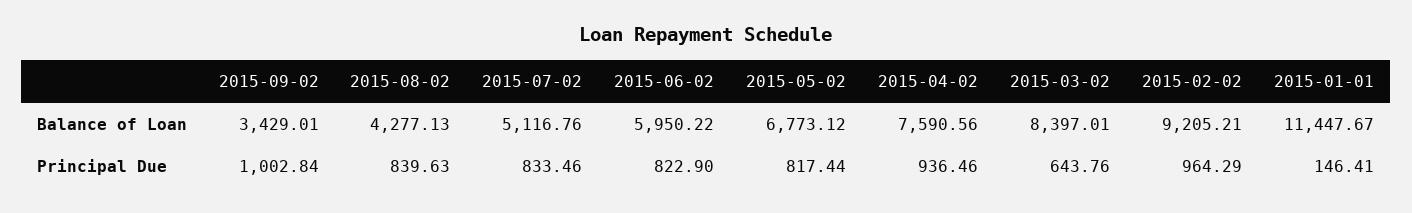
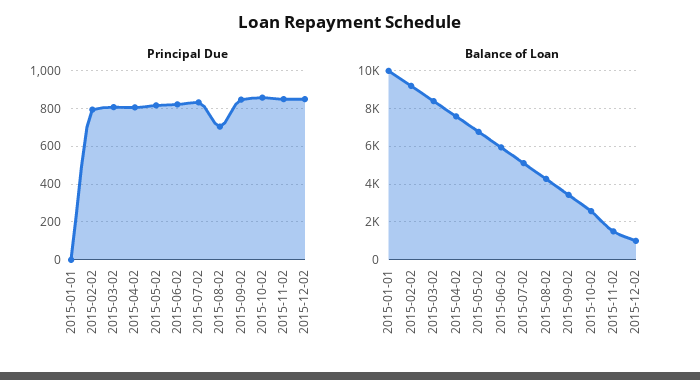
Balance of Loan, 2015-01-01: 11447.67 -> 10000
Principal Due, 2015-09-02: 1002.84 -> 850
Principal Due, 2015-08-02: 839.63 -> 700
Principal Due, 2015-04-02: 936.46 -> 800
Principal Due, 2015-03-02: 643.76 -> 800
Principal Due, 2015-02-02: 964.29 -> 800
Principal Due, 2015-01-01: 146.41 -> 0
Principal Due, 2015-10-02: none -> 850
Principal Due, 2015-11-02: none -> 850
Principal Due, 2015-12-02: none -> 850
Balance of Loan, 2015-10-02: none -> 2500
Balance of Loan, 2015-11-02: none -> 1500
Balance of Loan, 2015-12-02: none -> 1000

